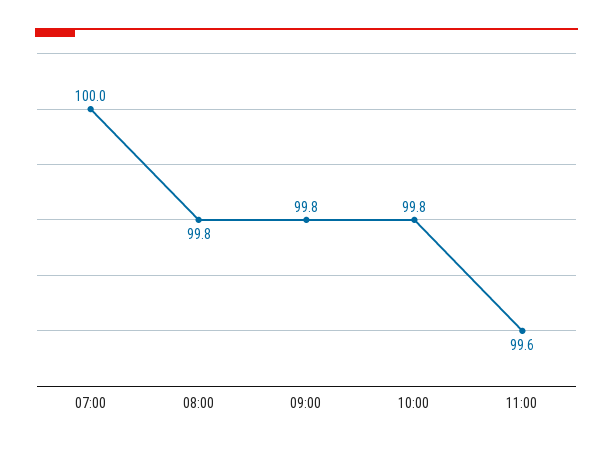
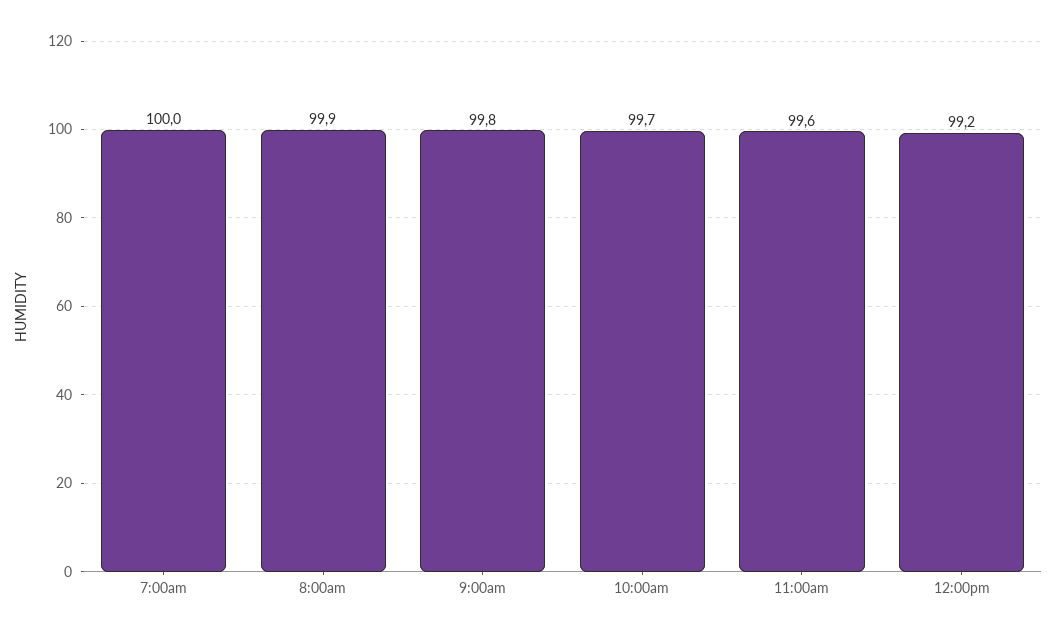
08:00: 99.8 -> 99.9
10:00: 99.8 -> 99.7
12:00pm: none -> 99.2

